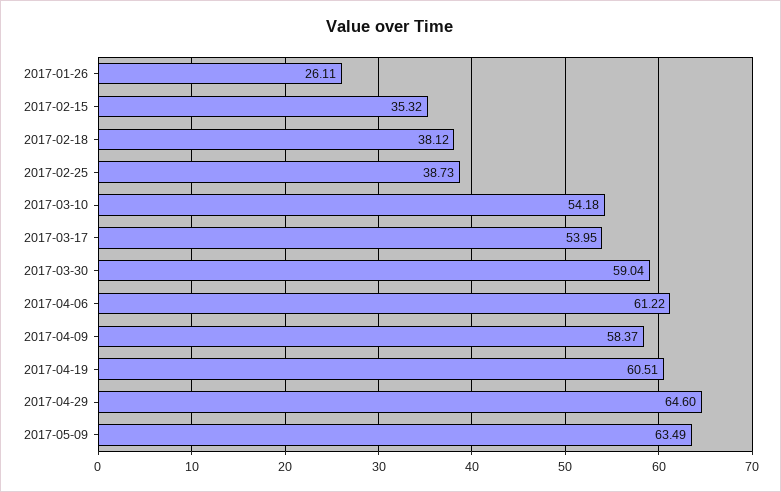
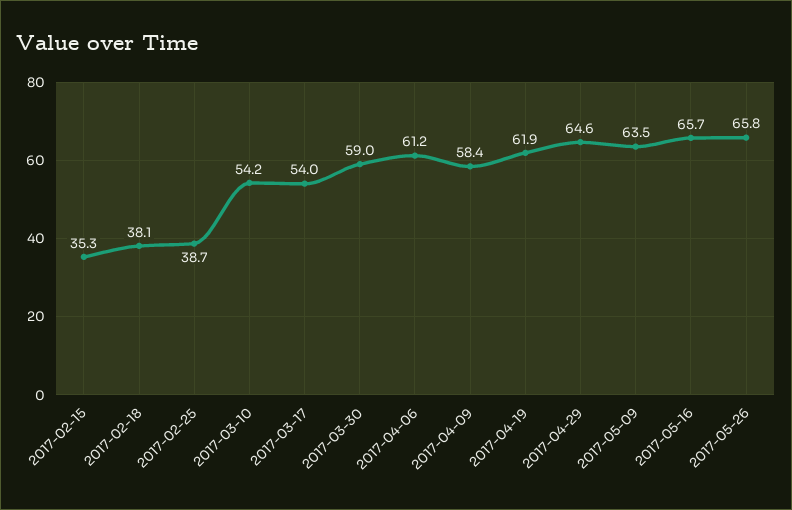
2017-01-26: 26.11 -> none
2017-04-19: 60.51 -> 61.9
2017-05-16: none -> 65.7
2017-05-26: none -> 65.8

